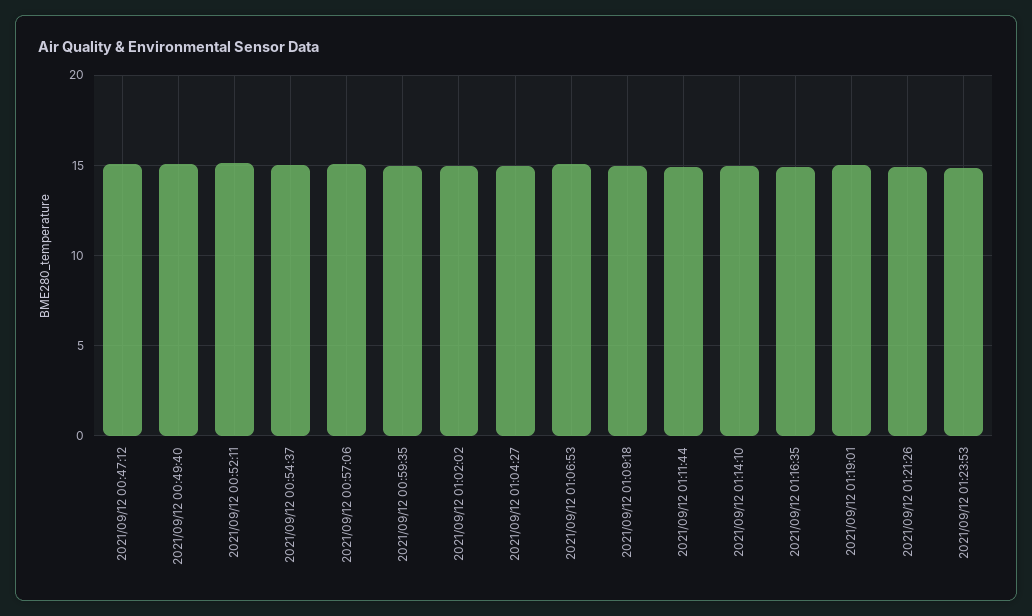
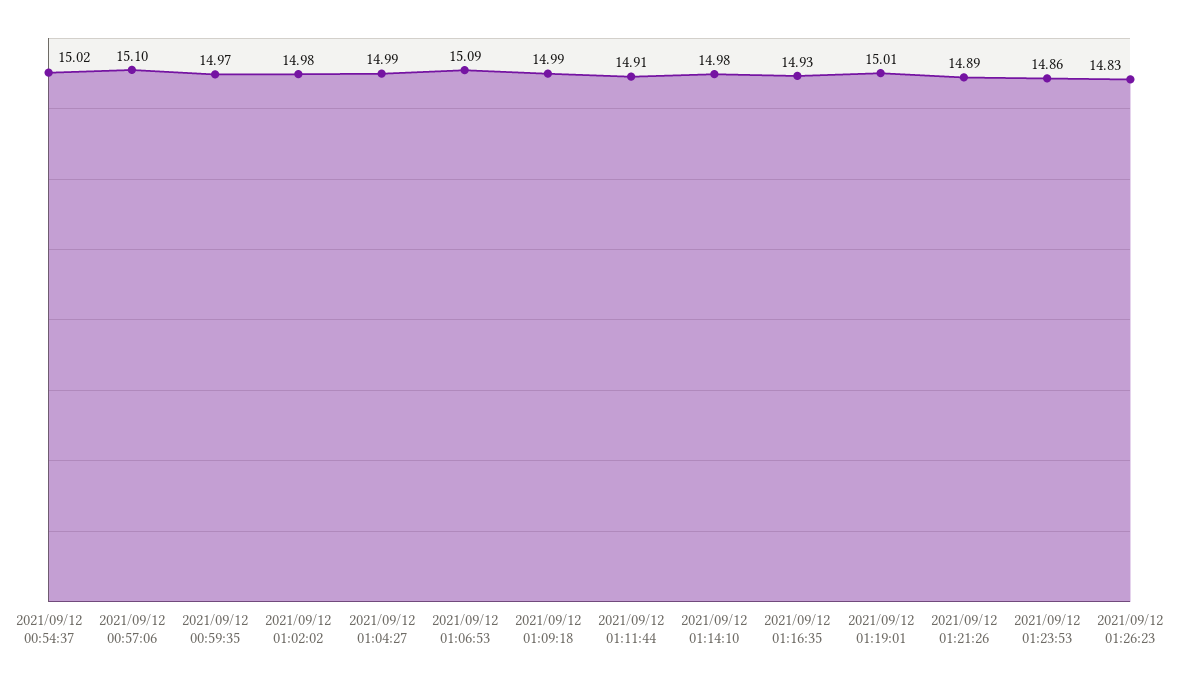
2021/09/12 00:47:12: 15 -> none
2021/09/12 00:49:40: 15 -> none
2021/09/12 00:52:11: 15 -> none
2021/09/12 01:26:23: none -> 14.83

